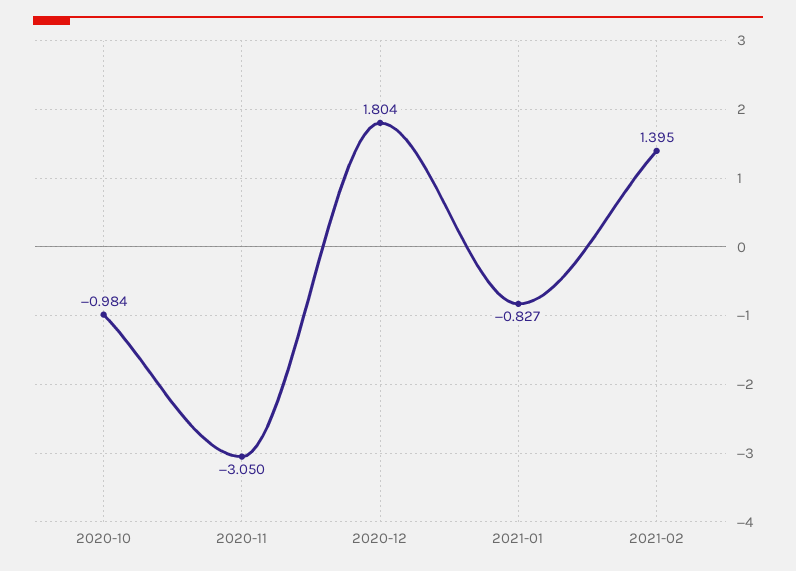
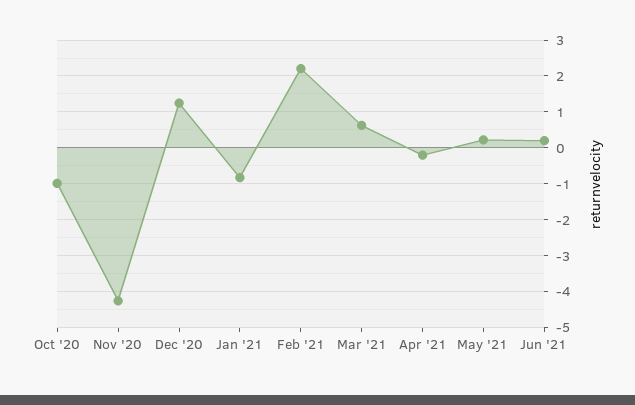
2020-11: -3.05 -> -4.2
2020-12: 1.804 -> 1.2
2021-02: 1.395 -> 2.2
Mar '21: none -> 0.6
Apr '21: none -> -0.2
May '21: none -> 0.2
Jun '21: none -> 0.2

